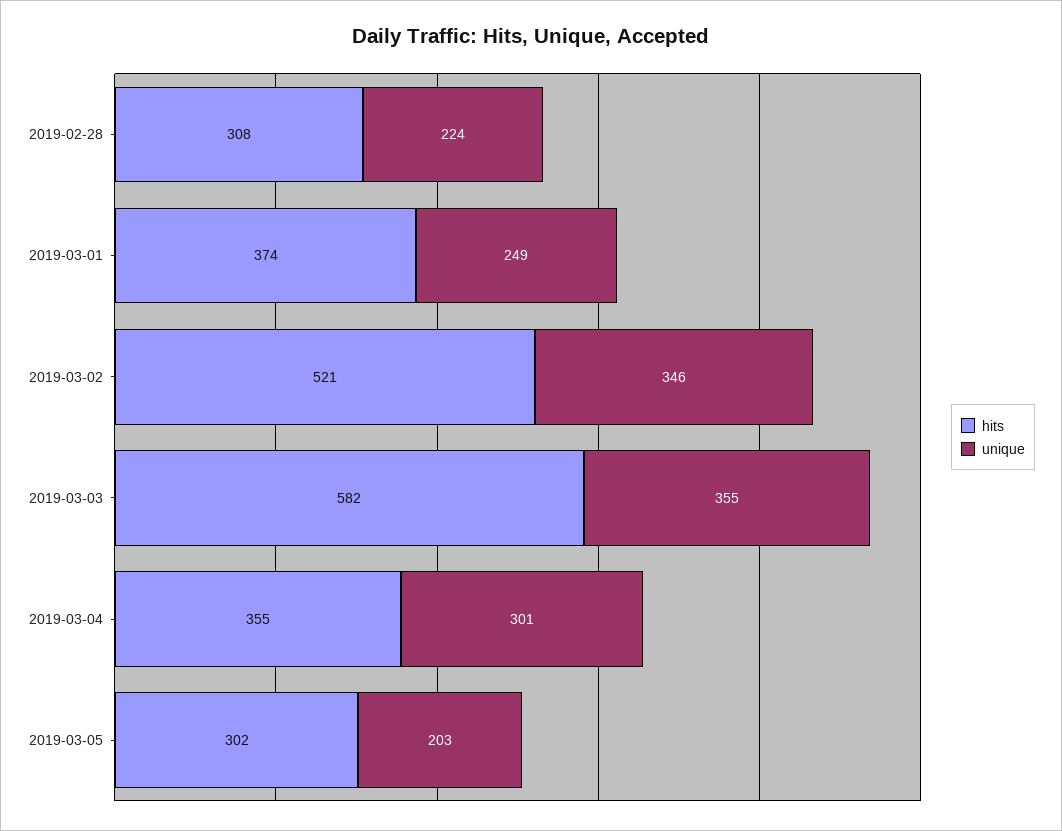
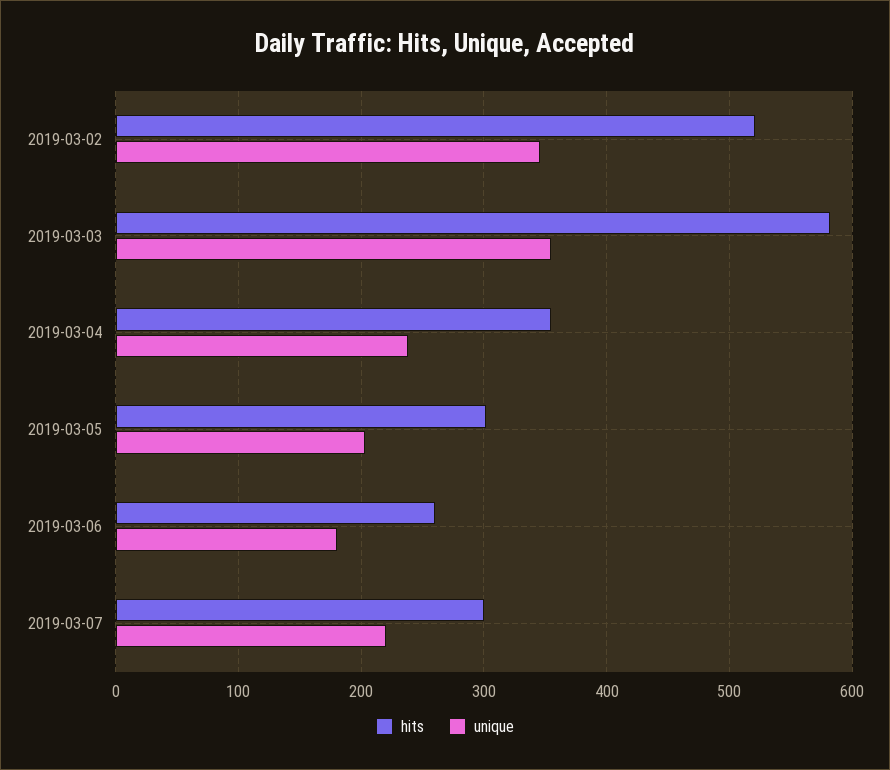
hits, 2019-02-28: 308 -> none
unique, 2019-02-28: 224 -> none
hits, 2019-03-01: 374 -> none
unique, 2019-03-01: 249 -> none
unique, 2019-03-04: 301 -> 240
hits, 2019-03-06: none -> 260
unique, 2019-03-06: none -> 180
hits, 2019-03-07: none -> 300
unique, 2019-03-07: none -> 220

